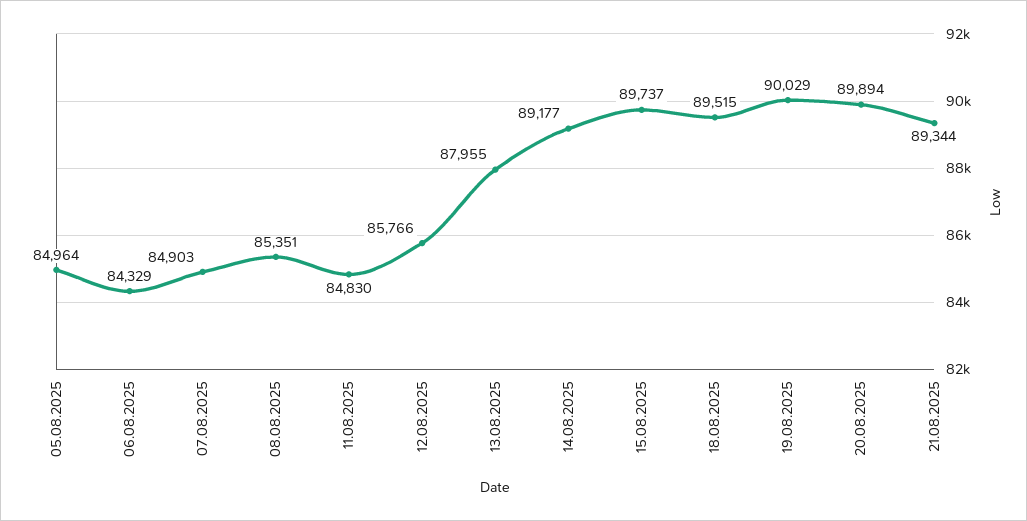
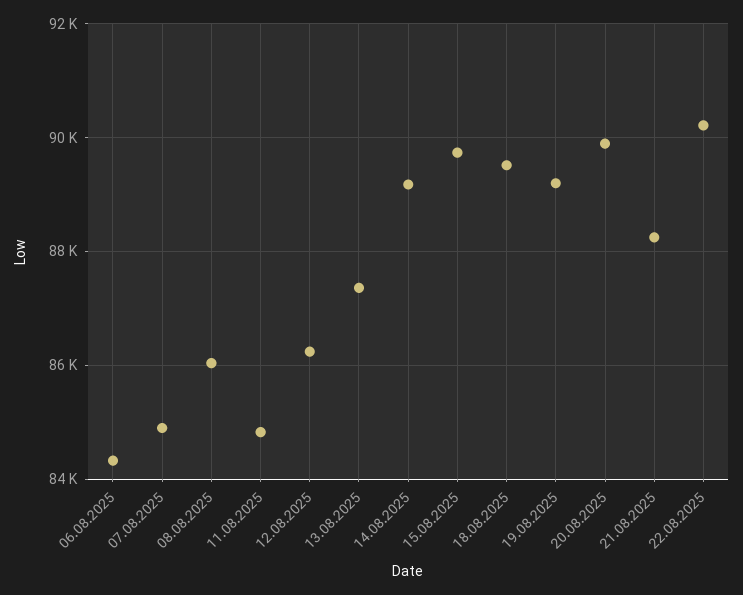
05.08.2025: 84964 -> none
08.08.2025: 85351 -> 86000
12.08.2025: 85766 -> 86200
13.08.2025: 87955 -> 87400
19.08.2025: 90029 -> 89200
21.08.2025: 89344 -> 88200
22.08.2025: none -> 90200

